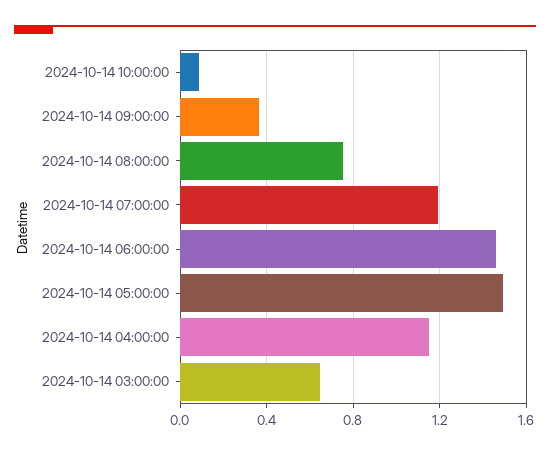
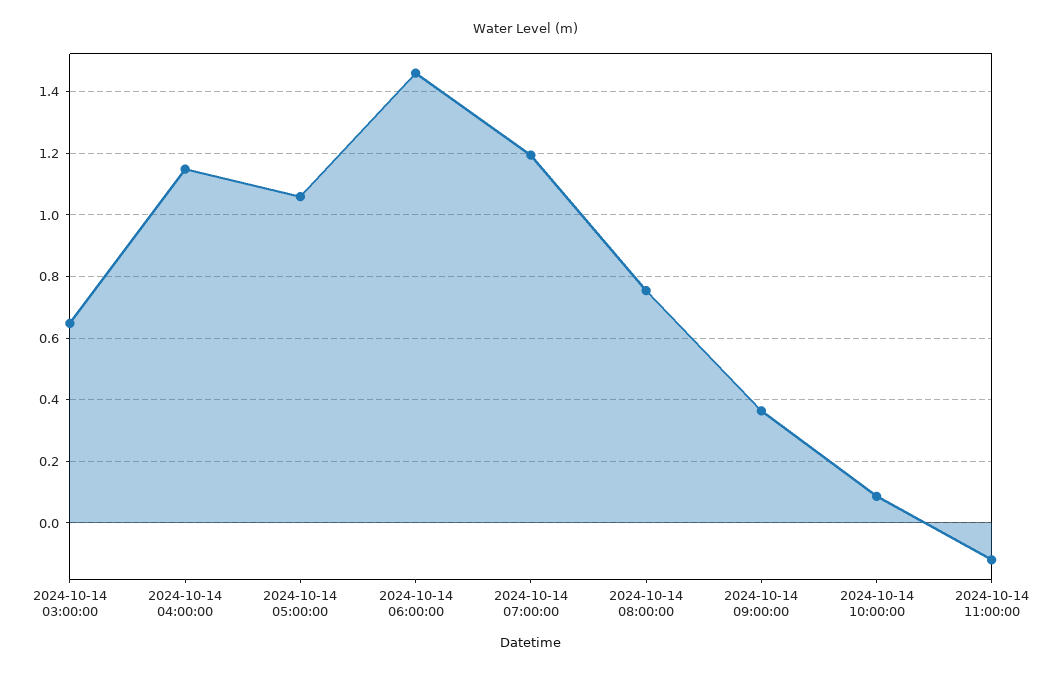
2024-10-14 05:00:00: 1.5 -> 1.06
2024-10-14 11:00:00: none -> -0.12

